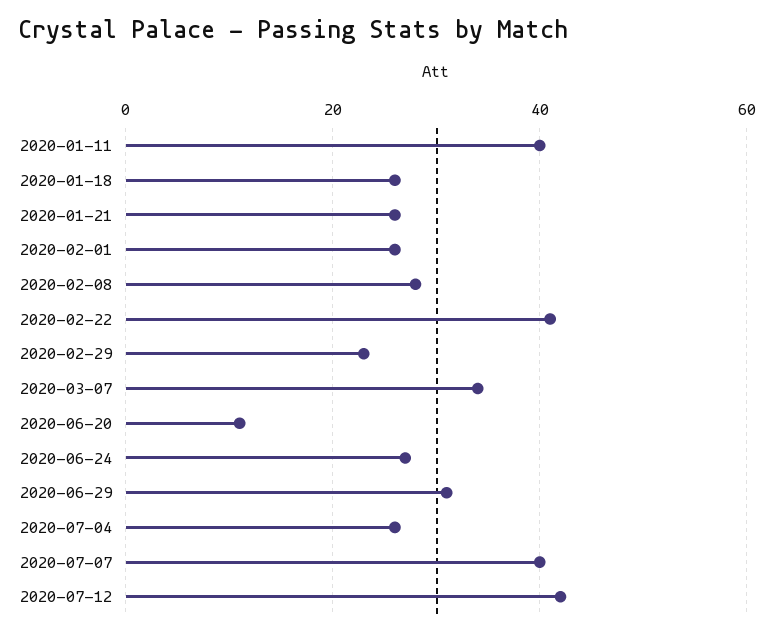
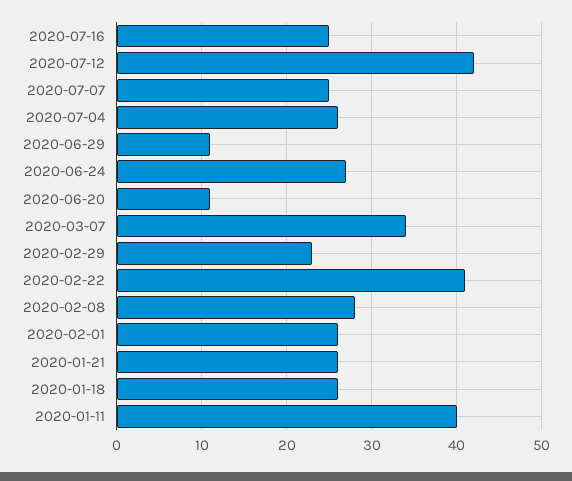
2020-06-29: 30 -> 11
2020-07-07: 40 -> 25
2020-07-16: none -> 25

